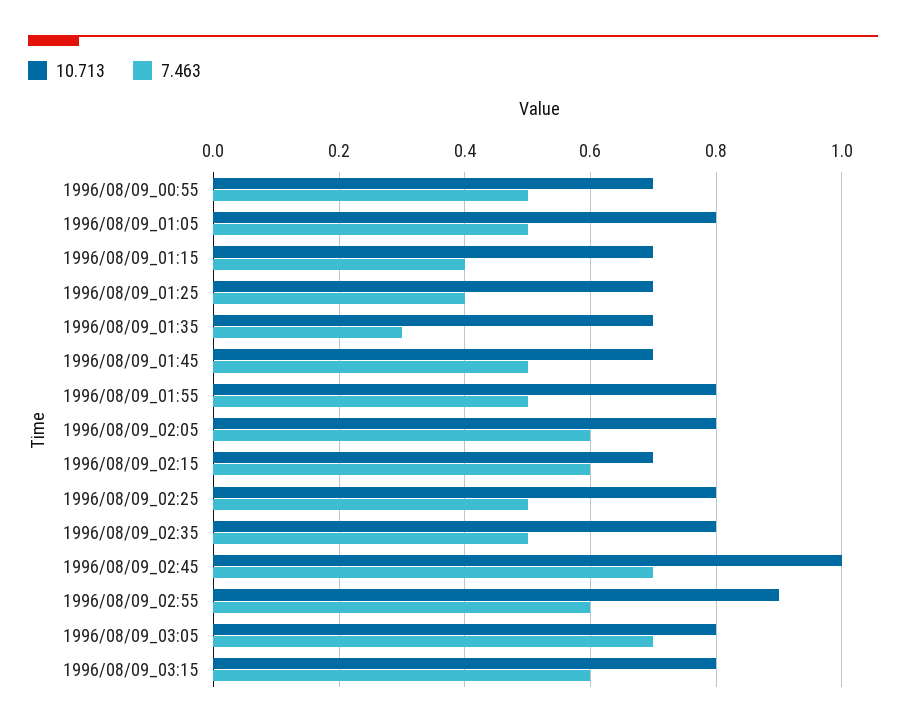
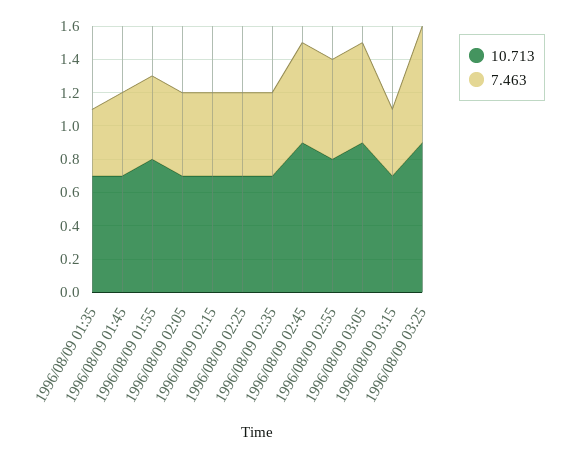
10.713, 1996/08/09_00:55: 0.7 -> none
7.463, 1996/08/09_00:55: 0.5 -> none
10.713, 1996/08/09_01:05: 0.8 -> none
7.463, 1996/08/09_01:05: 0.5 -> none
10.713, 1996/08/09_01:15: 0.7 -> none
7.463, 1996/08/09_01:15: 0.4 -> none
10.713, 1996/08/09_01:25: 0.7 -> none
7.463, 1996/08/09_01:25: 0.4 -> none
7.463, 1996/08/09_01:35: 0.3 -> 0.4
10.713, 1996/08/09_02:05: 0.8 -> 0.7
7.463, 1996/08/09_02:05: 0.6 -> 0.5
7.463, 1996/08/09_02:15: 0.6 -> 0.5
10.713, 1996/08/09_02:25: 0.8 -> 0.7
10.713, 1996/08/09_02:35: 0.8 -> 0.7
10.713, 1996/08/09_02:45: 1 -> 0.9
7.463, 1996/08/09_02:45: 0.7 -> 0.6
10.713, 1996/08/09_02:55: 0.9 -> 0.8
10.713, 1996/08/09_03:05: 0.8 -> 0.9
7.463, 1996/08/09_03:05: 0.7 -> 0.6
10.713, 1996/08/09_03:15: 0.8 -> 0.7
7.463, 1996/08/09_03:15: 0.6 -> 0.4
10.713, 1996/08/09 03:25: none -> 0.9
7.463, 1996/08/09 03:25: none -> 0.7

